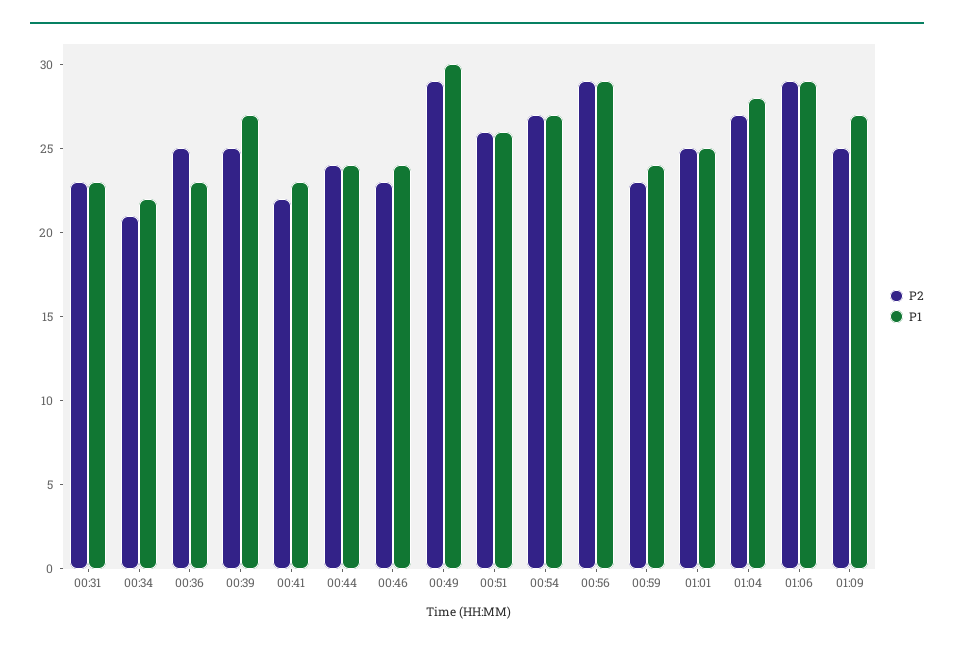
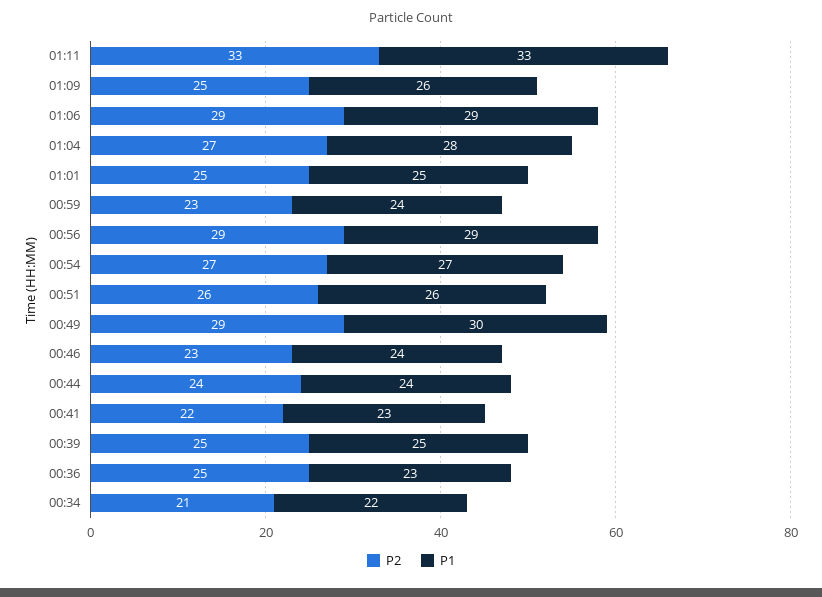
P2, 00:31: 23 -> none
P1, 00:31: 23 -> none
P1, 00:39: 27 -> 25
P1, 01:09: 27 -> 26
P2, 01:11: none -> 33
P1, 01:11: none -> 33

